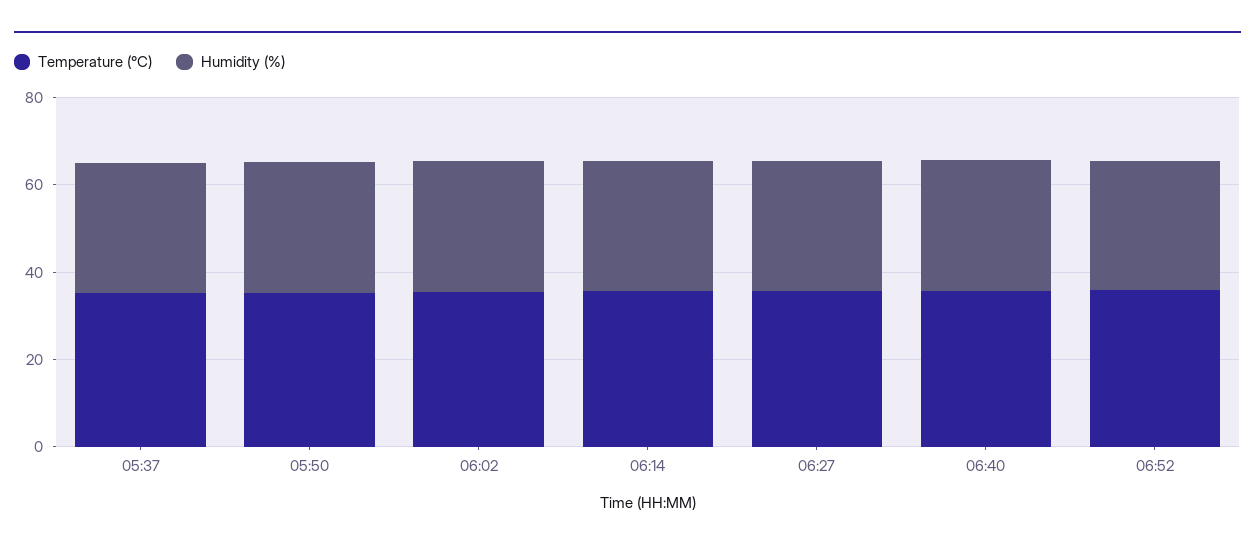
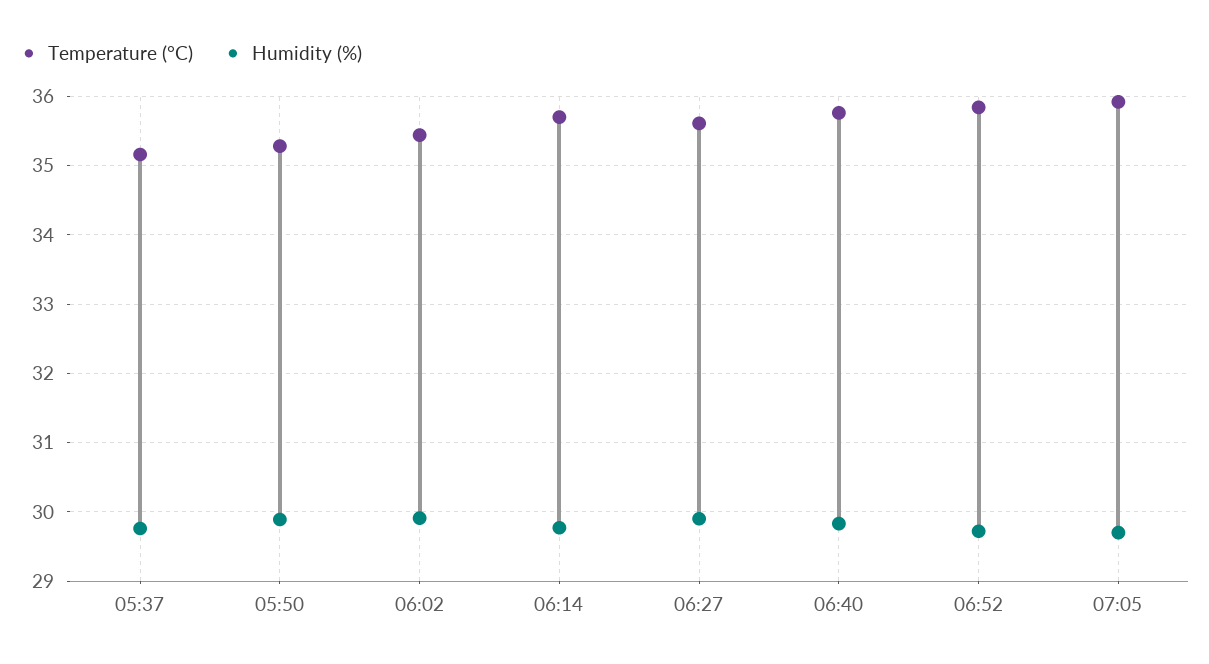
Temperature (°C), 07:05: none -> 35.9
Humidity (%), 07:05: none -> 29.7

